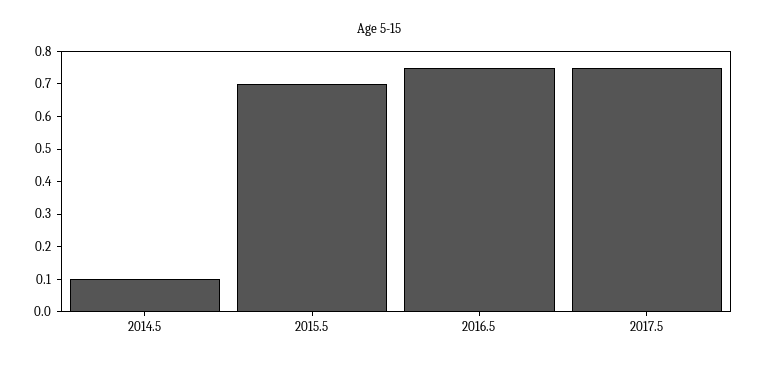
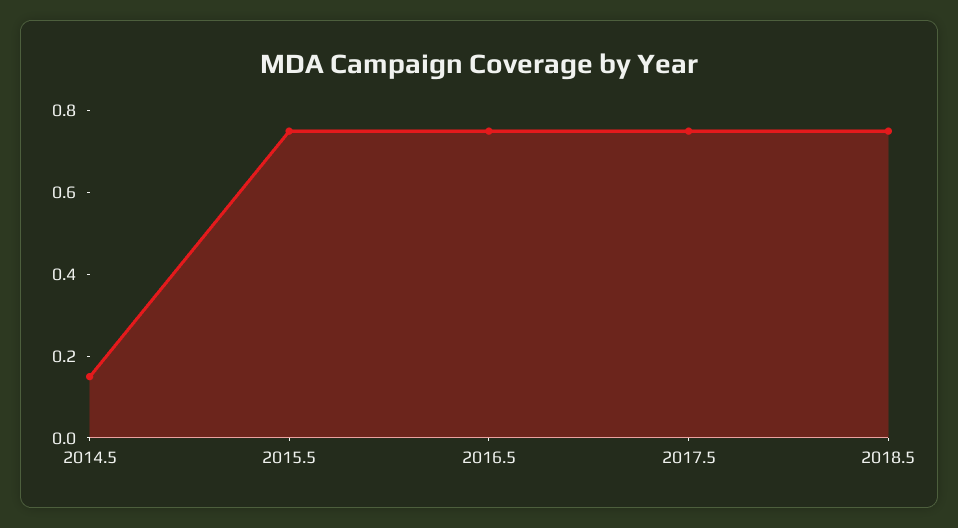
2014.5: 0.1 -> 0.15
2015.5: 0.7 -> 0.75
2018.5: none -> 0.75

